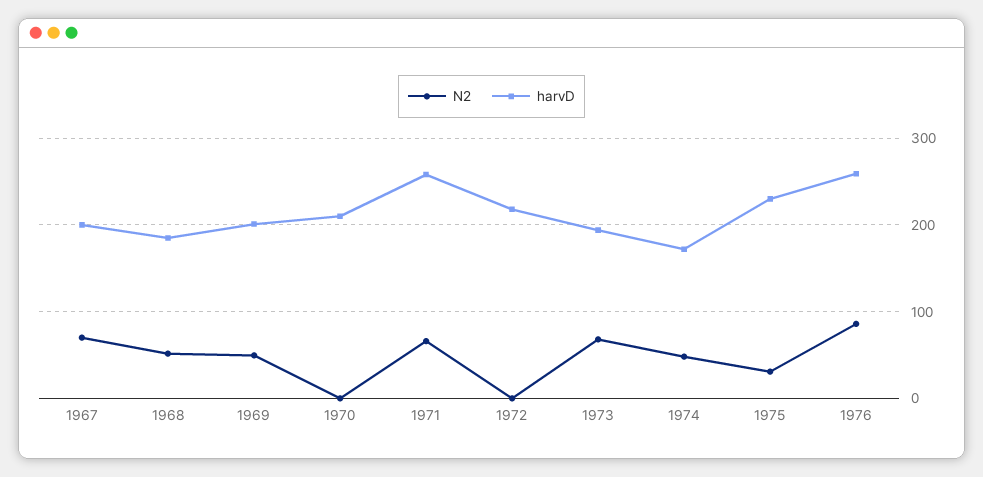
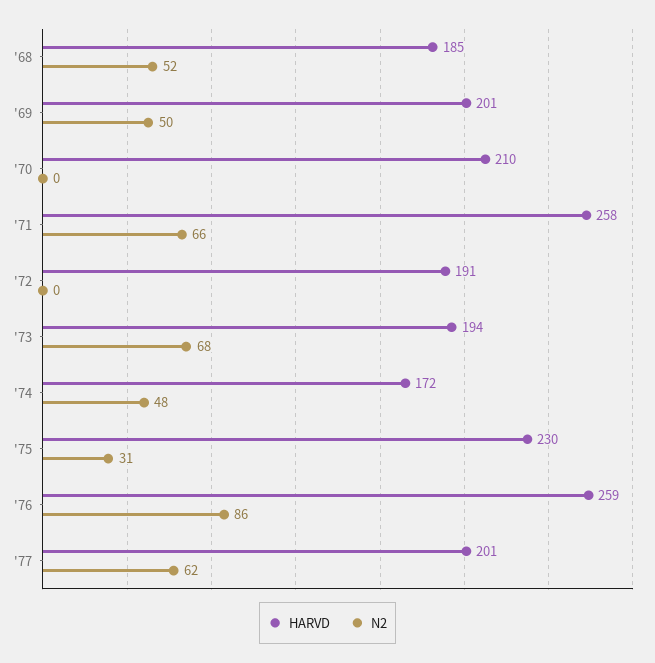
N2, 1967: 70 -> none
harvD, 1967: 200 -> none
harvD, 1972: 220 -> 191
harvD, '77: none -> 201
N2, '77: none -> 62

